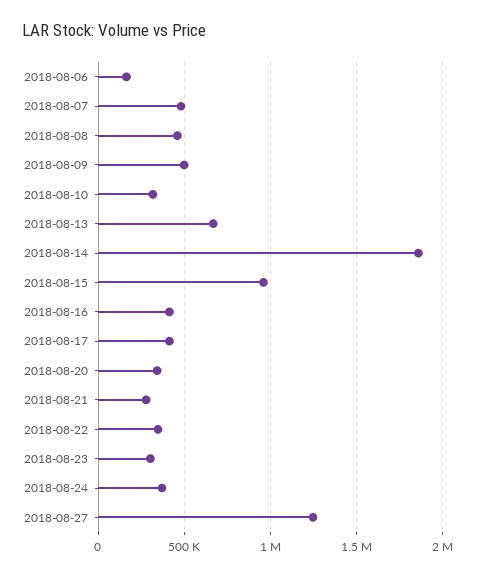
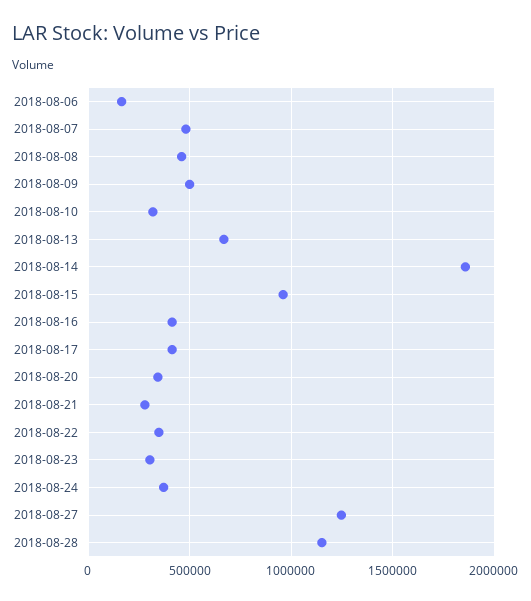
2018-08-28: none -> 1150000

